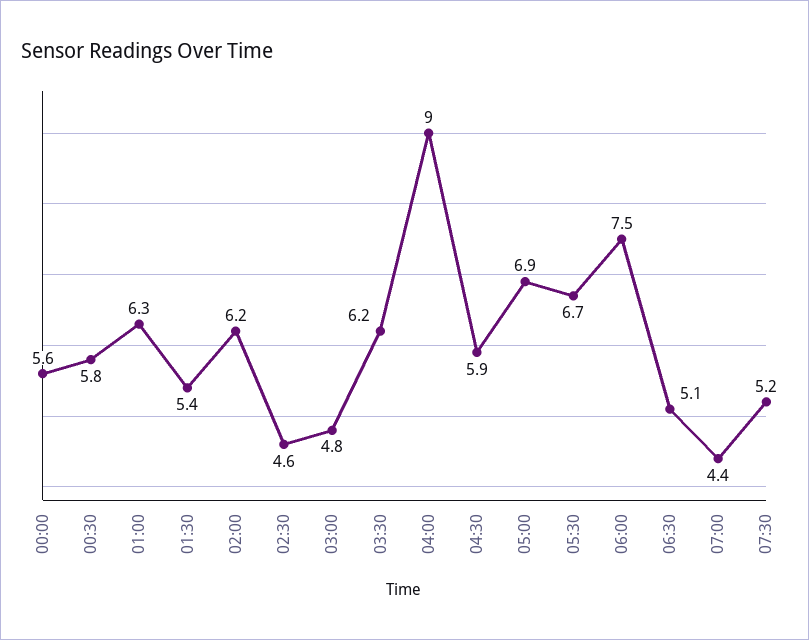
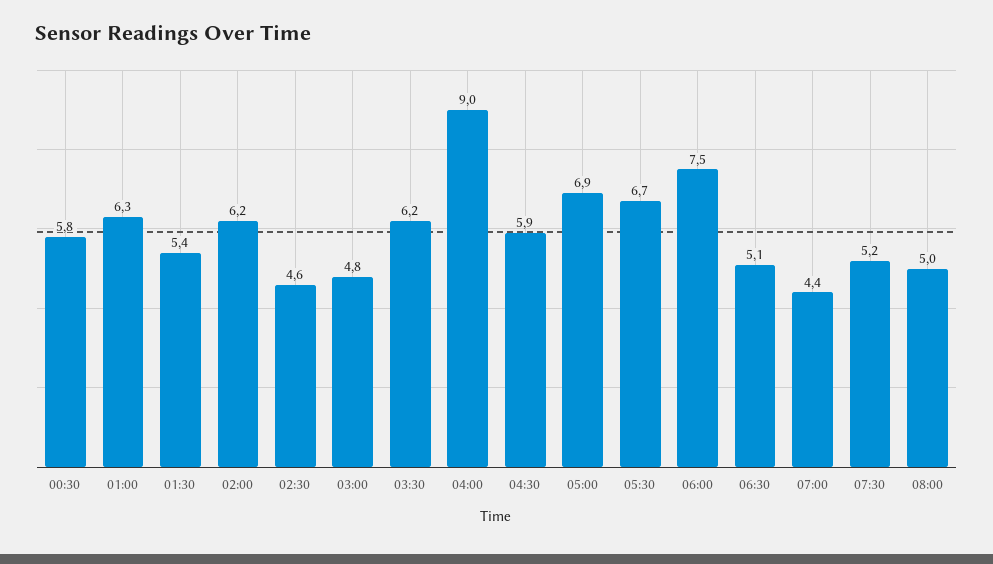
00:00: 5.6 -> none
08:00: none -> 5

